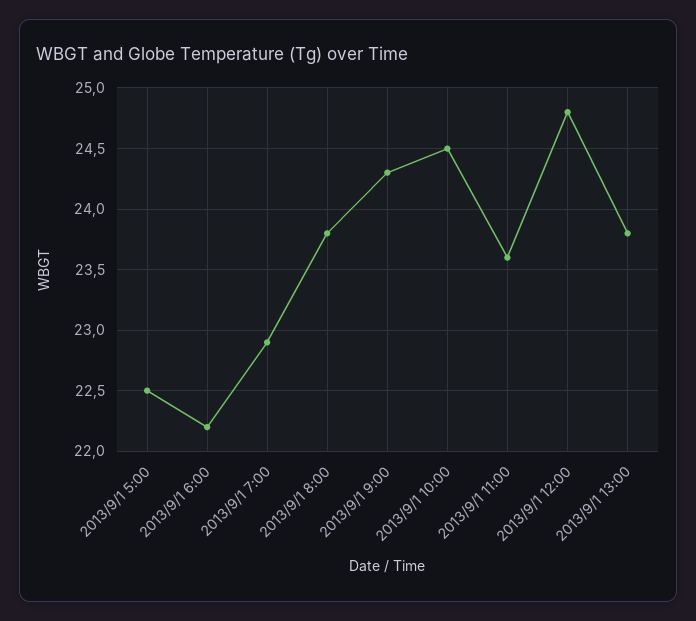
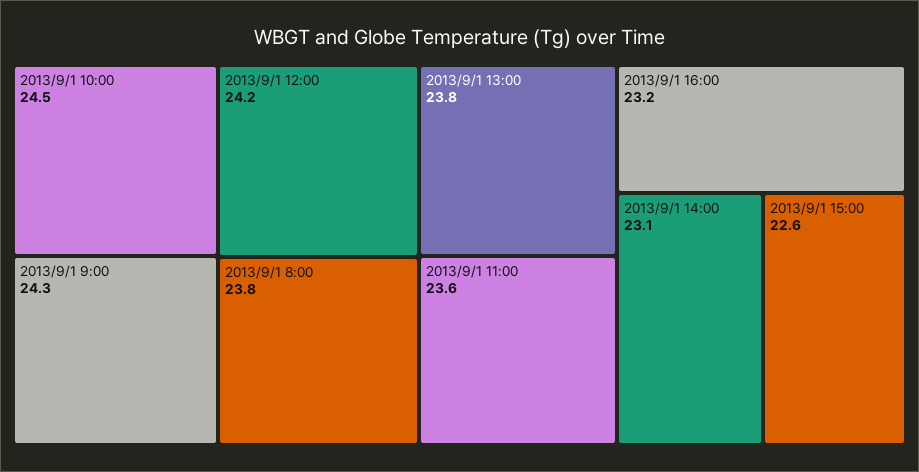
2013/9/1 5:00: 22.5 -> none
2013/9/1 6:00: 22.2 -> none
2013/9/1 7:00: 22.9 -> none
2013/9/1 12:00: 24.8 -> 24.2
2013/9/1 16:00: none -> 23.2
2013/9/1 14:00: none -> 23.1
2013/9/1 15:00: none -> 22.6

